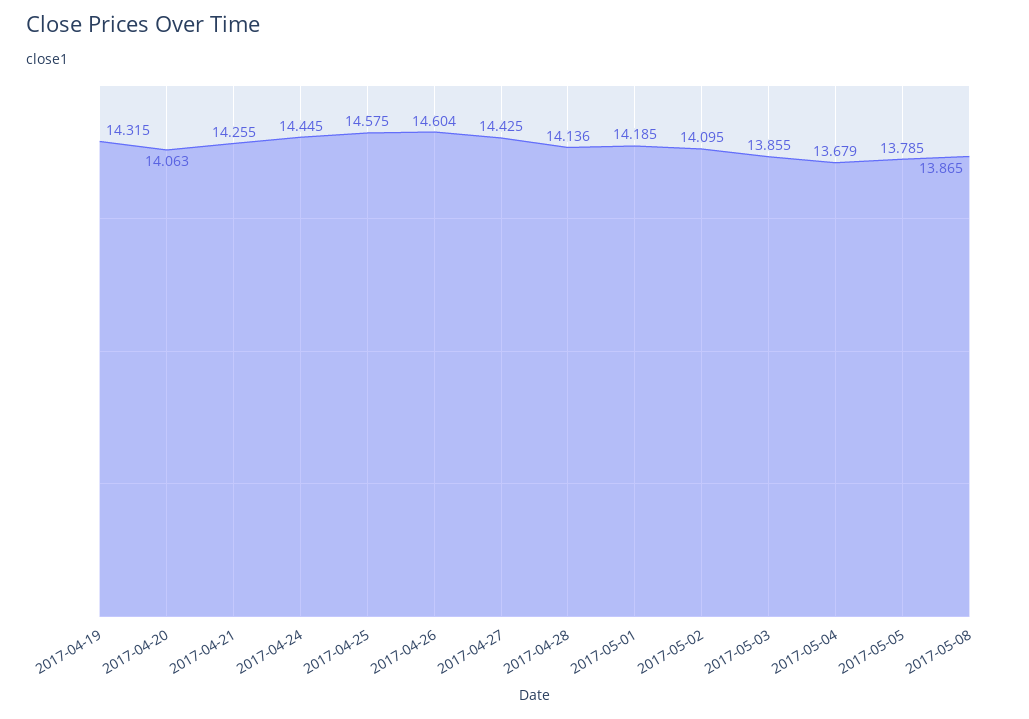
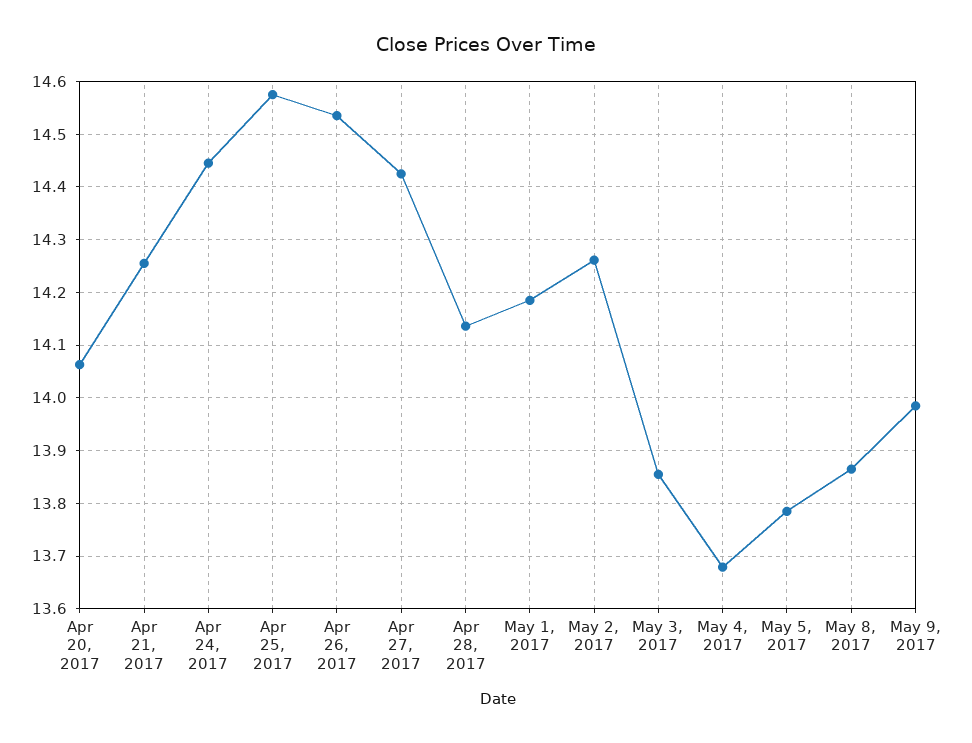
2017-04-19: 14.315 -> none
2017-04-26: 14.604 -> 14.54
2017-05-02: 14.095 -> 14.26
May 9, 2017: none -> 13.98

